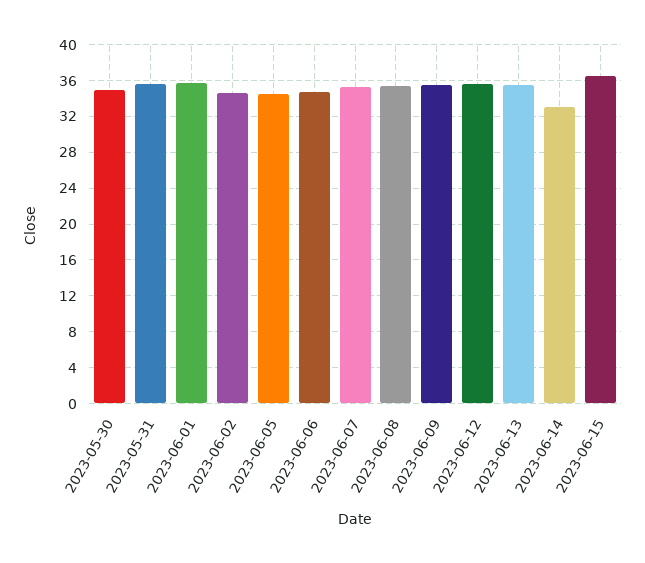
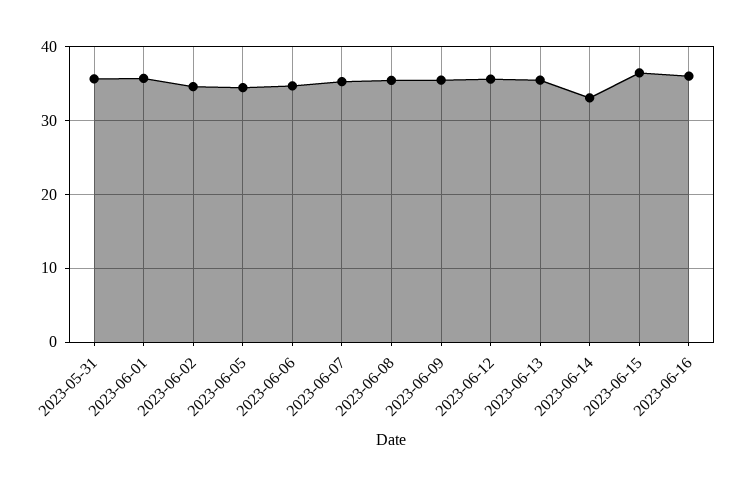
2023-05-30: 35 -> none
2023-06-16: none -> 36

